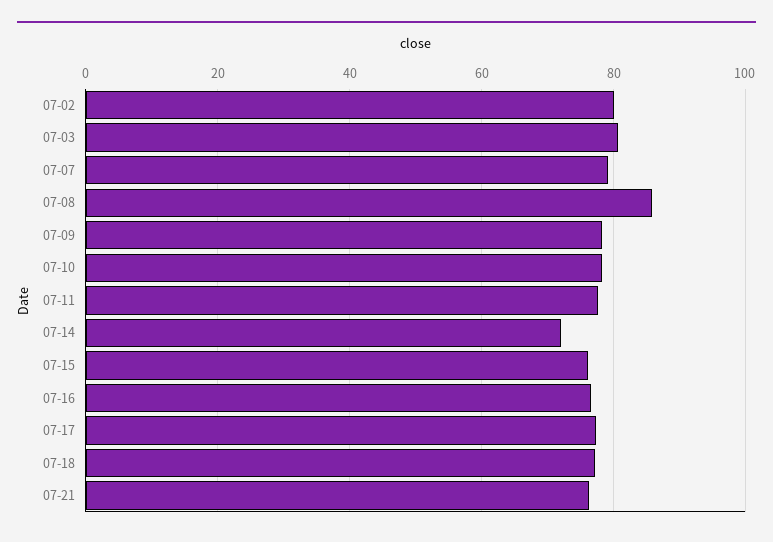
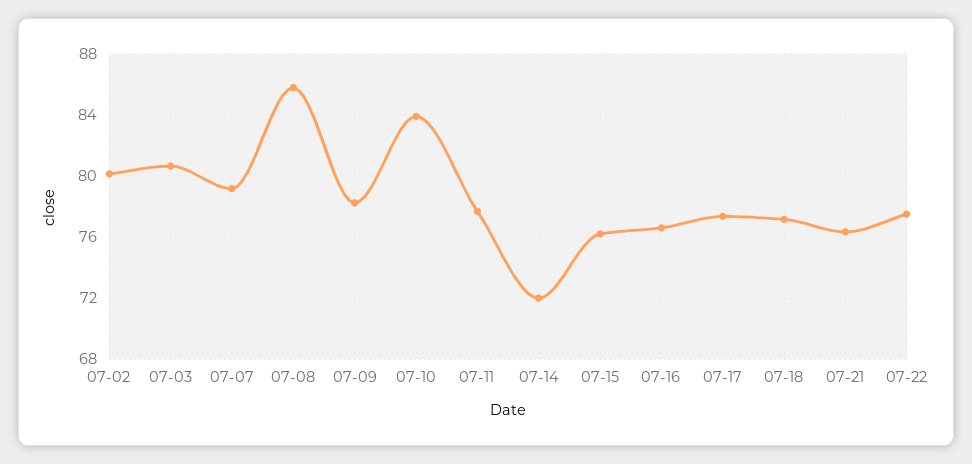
07-10: 78 -> 84
07-22: none -> 77.5

